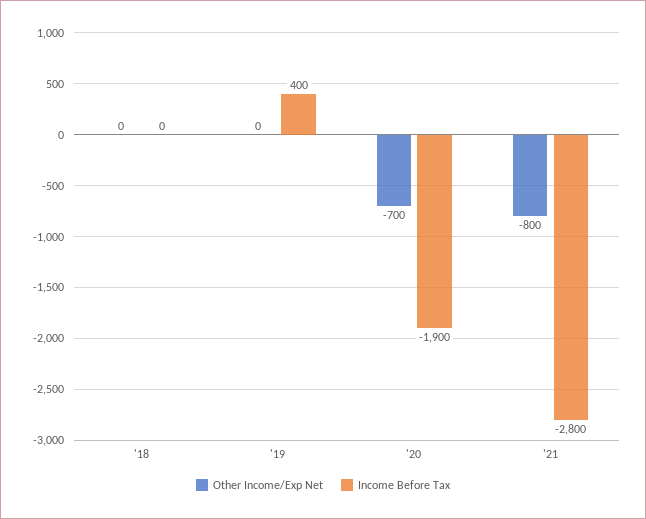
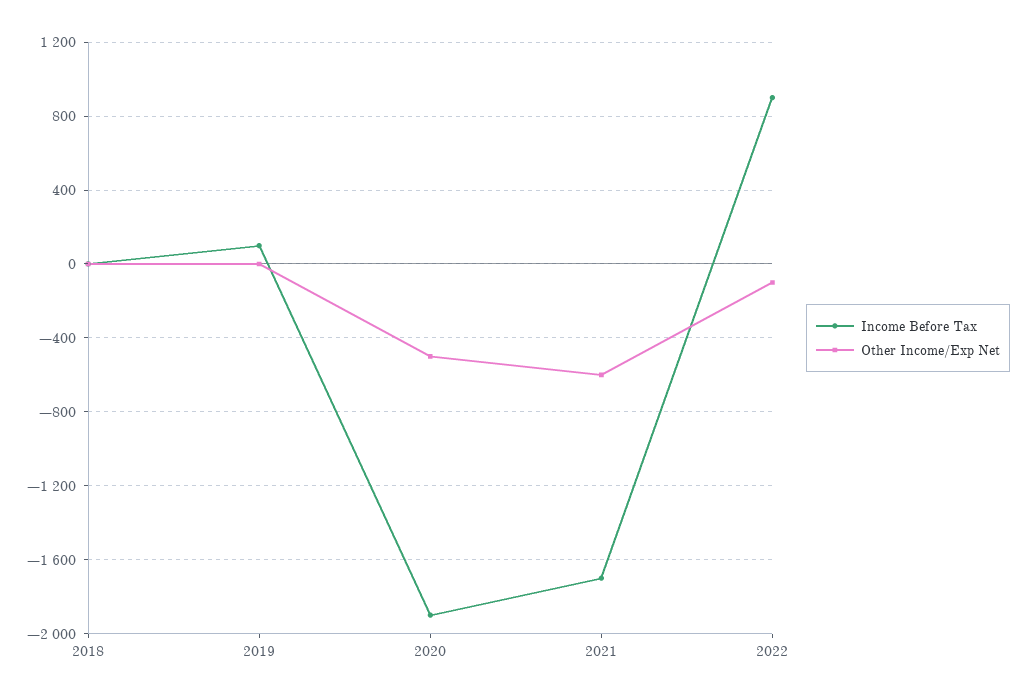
Income Before Tax, '19: 400 -> 100
Other Income/Exp Net, '20: -700 -> -500
Other Income/Exp Net, '21: -800 -> -600
Income Before Tax, '21: -2800 -> -1700
Income Before Tax, 2022: none -> 900
Other Income/Exp Net, 2022: none -> -100

